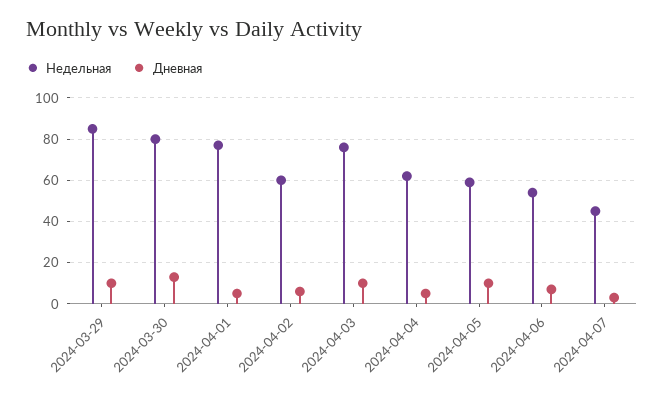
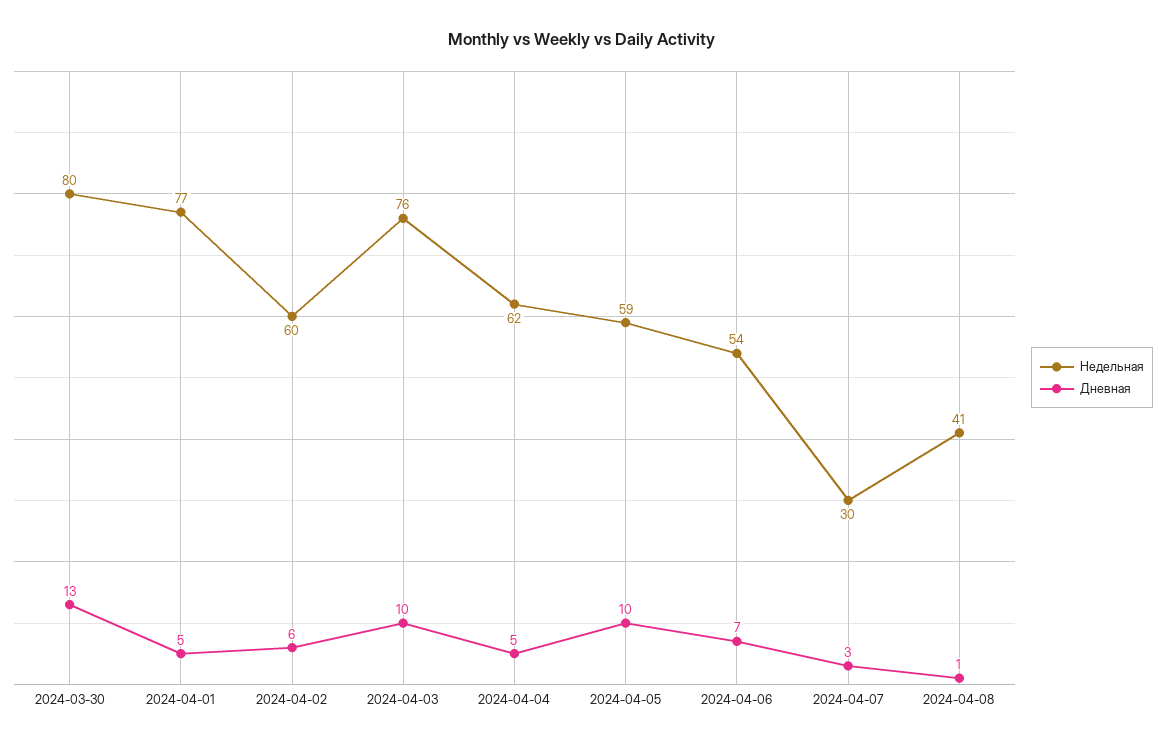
Недельная, 2024-03-29: 85 -> none
Дневная, 2024-03-29: 10 -> none
Недельная, 2024-04-07: 45 -> 30
Недельная, 2024-04-08: none -> 41
Дневная, 2024-04-08: none -> 1

